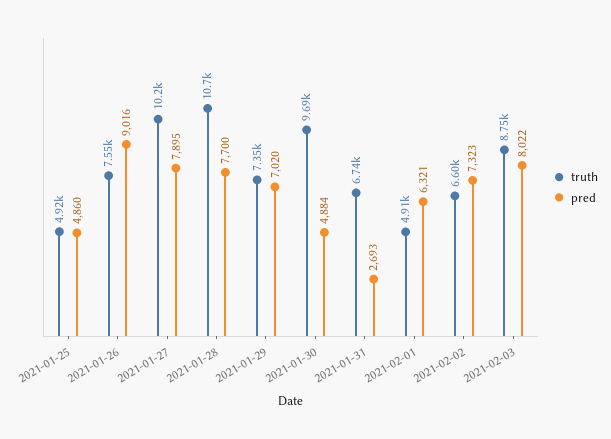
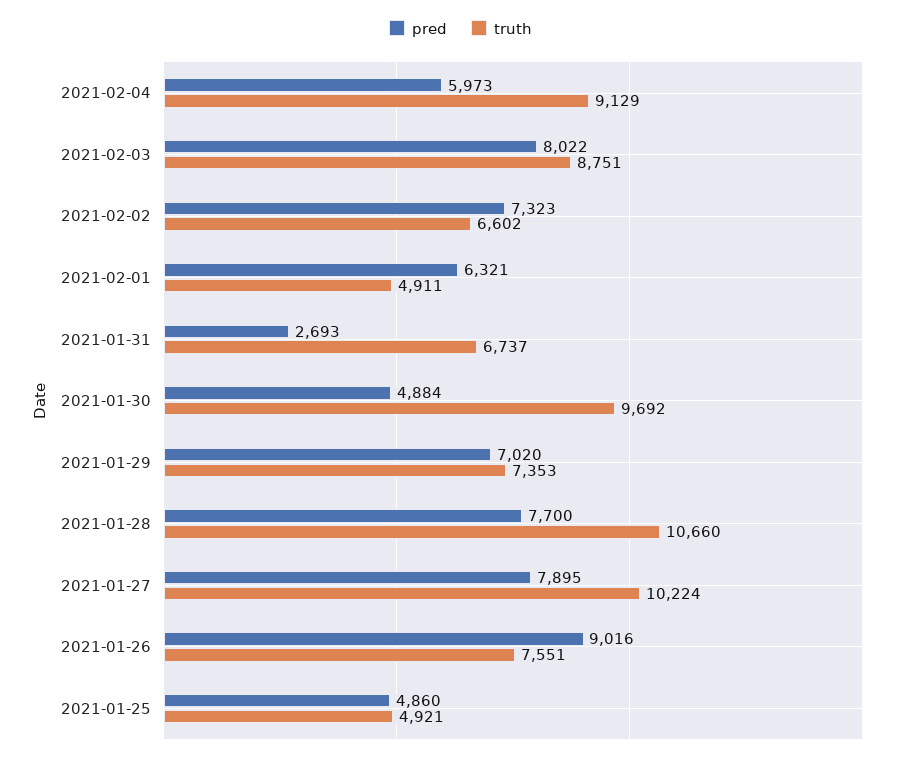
pred, 2021-02-04: none -> 5973
truth, 2021-02-04: none -> 9129

